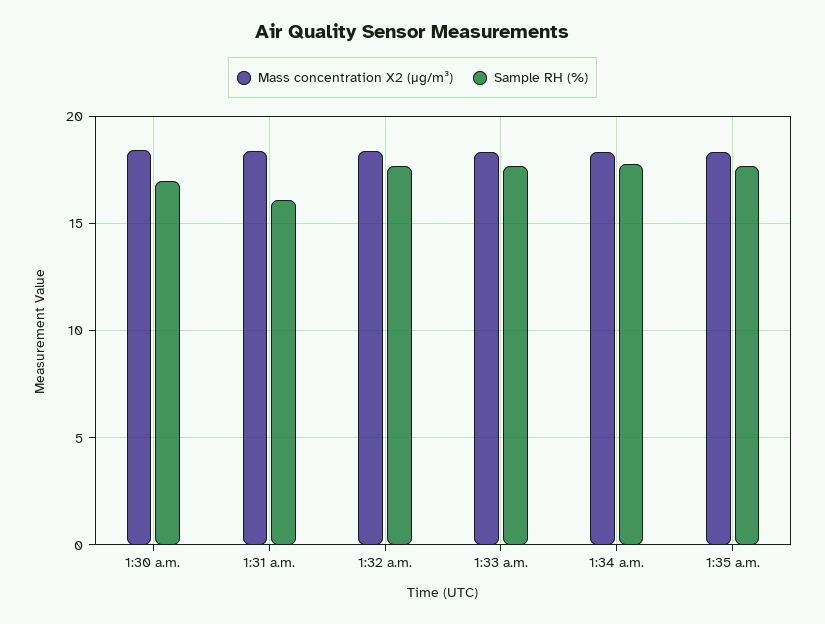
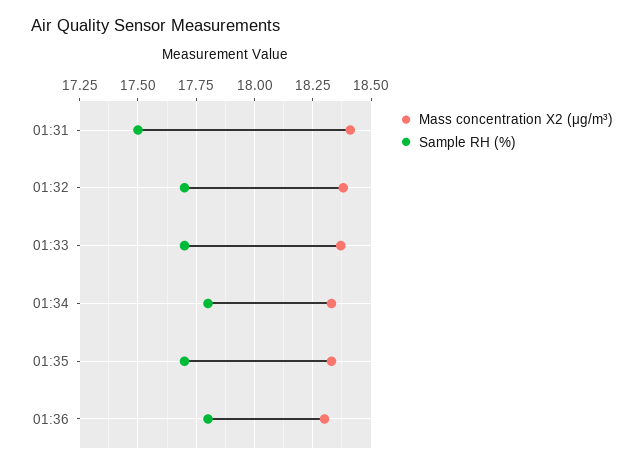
Mass concentration X2 (μg/m³), 1:30 a.m.: 18.5 -> none
Sample RH (%), 1:30 a.m.: 17 -> none
Sample RH (%), 1:31 a.m.: 16 -> 17.5
Mass concentration X2 (μg/m³), 01:36: none -> 18.3
Sample RH (%), 01:36: none -> 17.8

